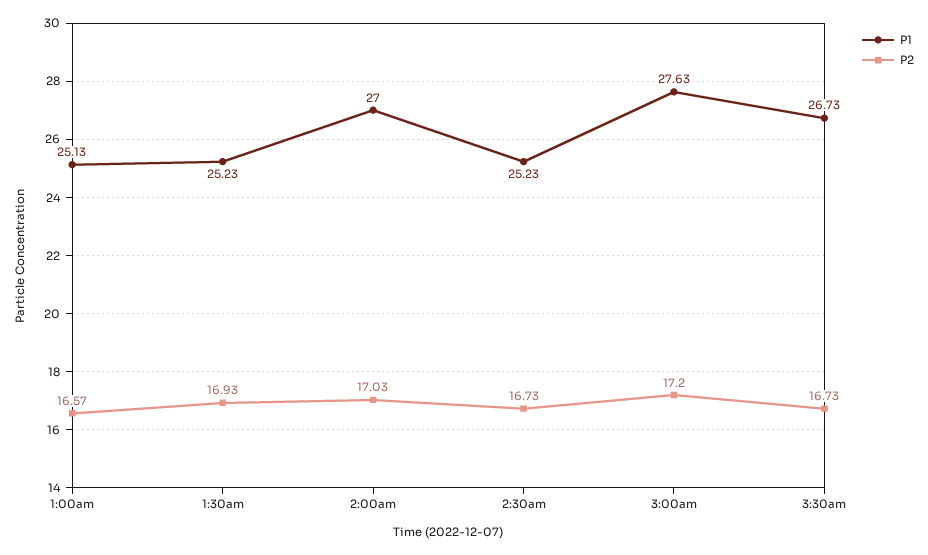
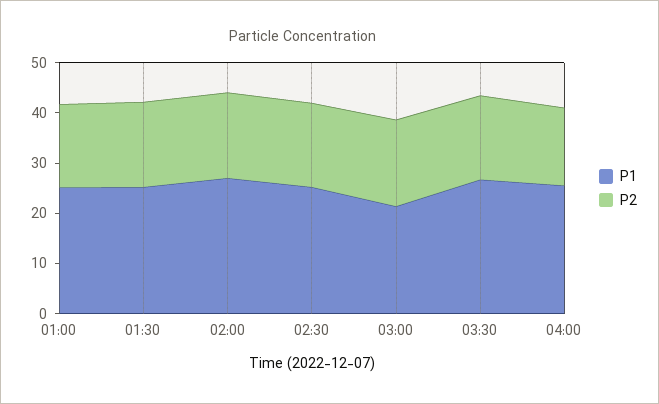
P1, 3:00am: 27.63 -> 22
P1, 04:00: none -> 26
P2, 04:00: none -> 16

